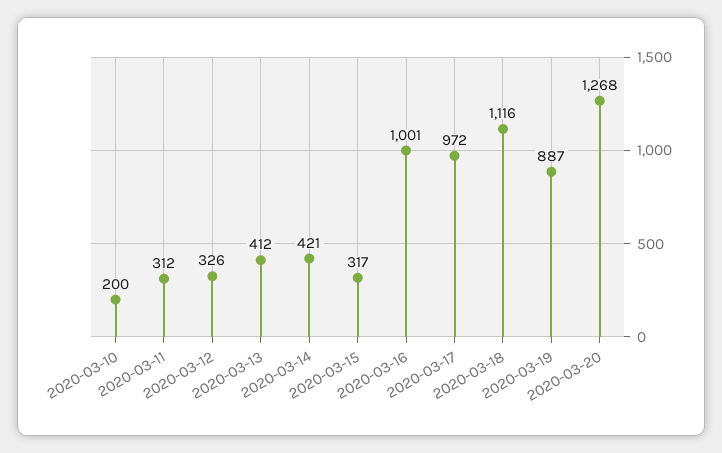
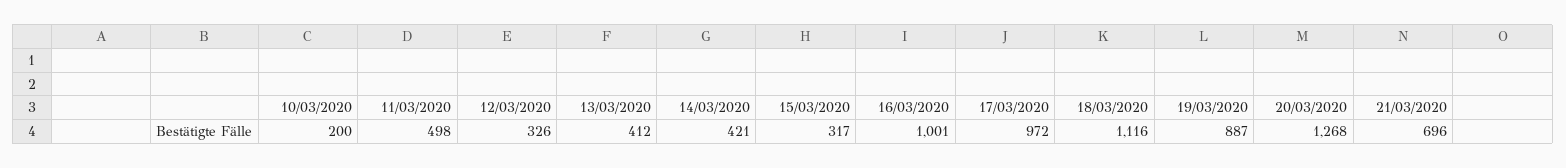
2020-03-11: 312 -> 498
21/03/2020: none -> 696

